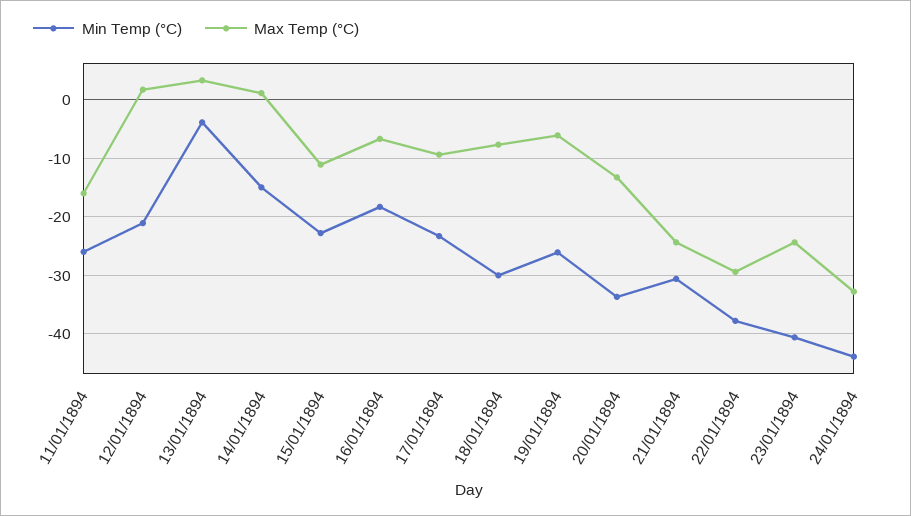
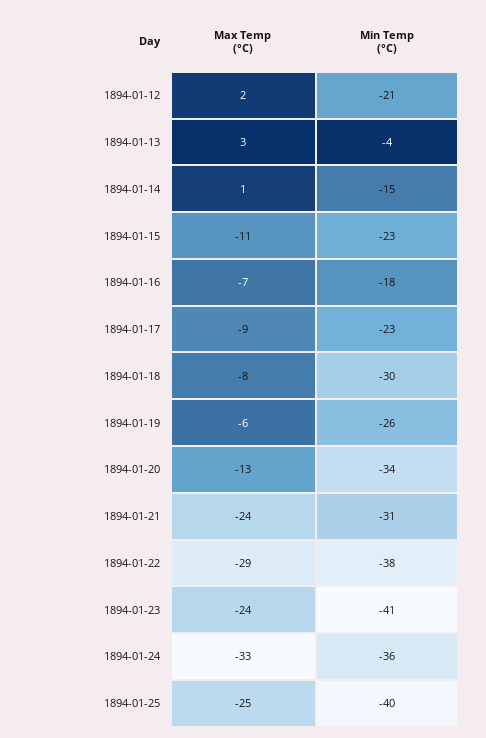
Min Temp (°C), 11/01/1894: -26 -> none
Max Temp (°C), 11/01/1894: -16 -> none
Min Temp (°C), 24/01/1894: -44 -> -36
Max Temp (°C), 1894-01-25: none -> -25
Min Temp (°C), 1894-01-25: none -> -40

